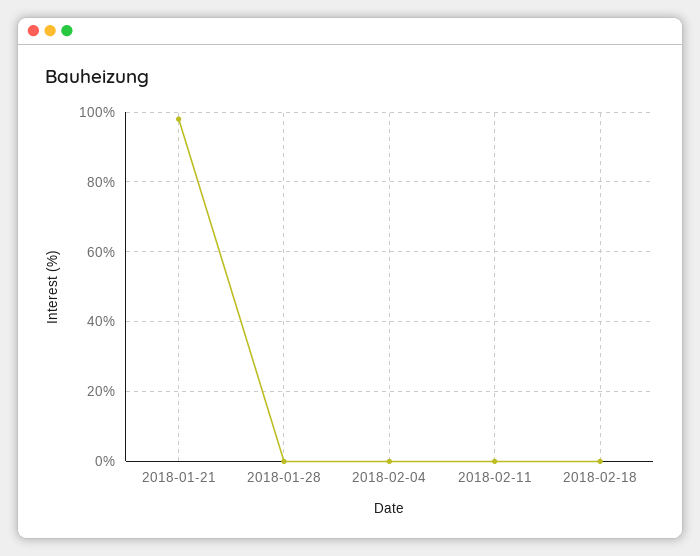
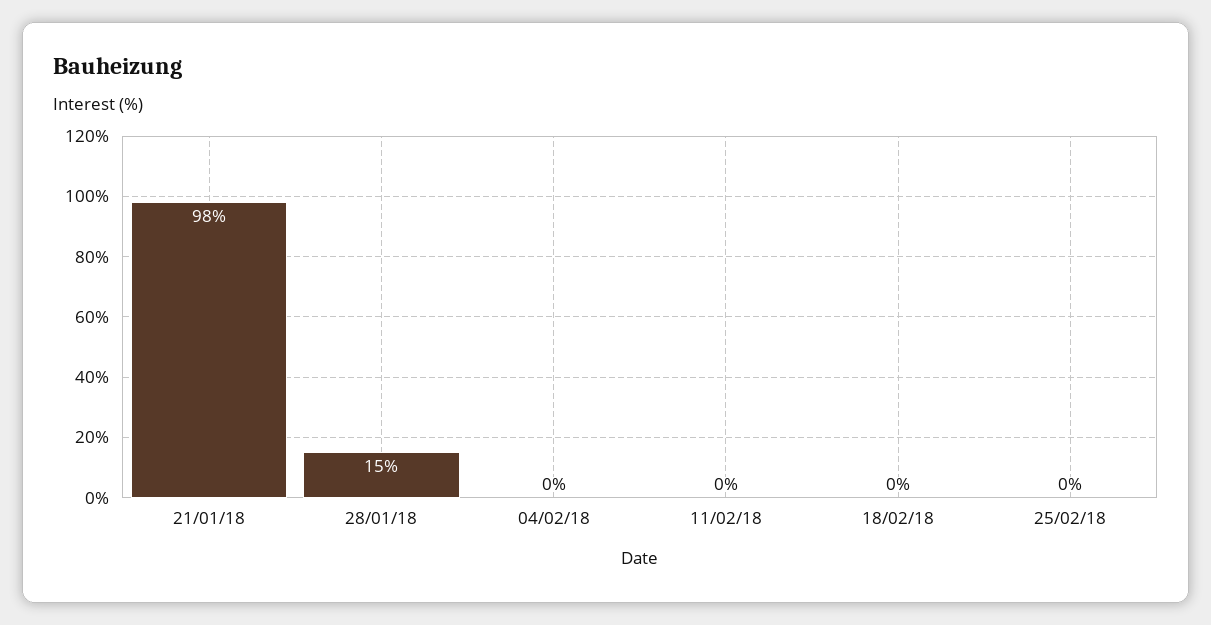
2018-01-28: 0 -> 15
25/02/18: none -> 0

